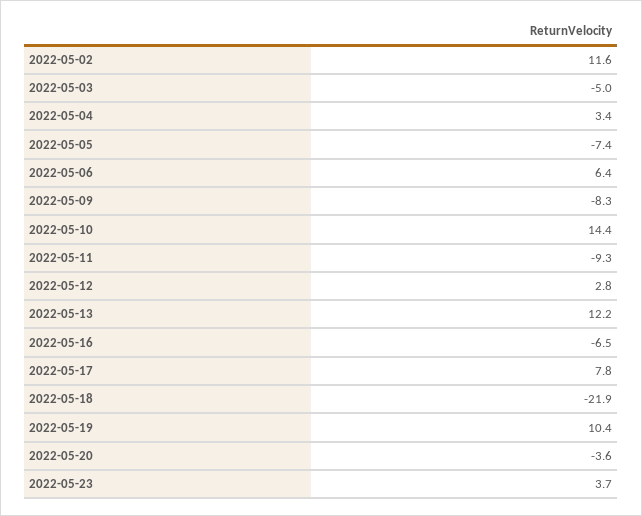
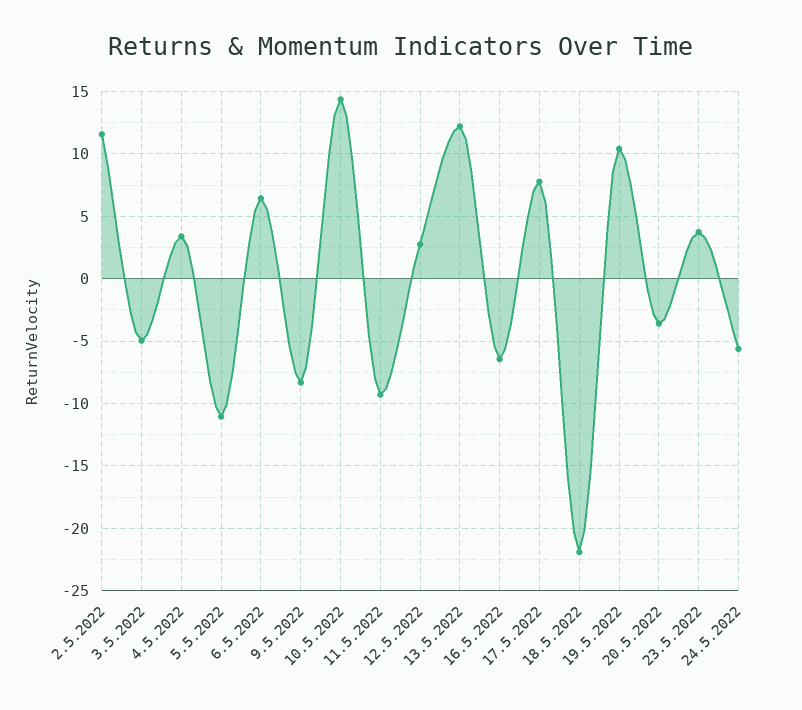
2022-05-05: -7.4 -> -11
24.5.2022: none -> -5.5

